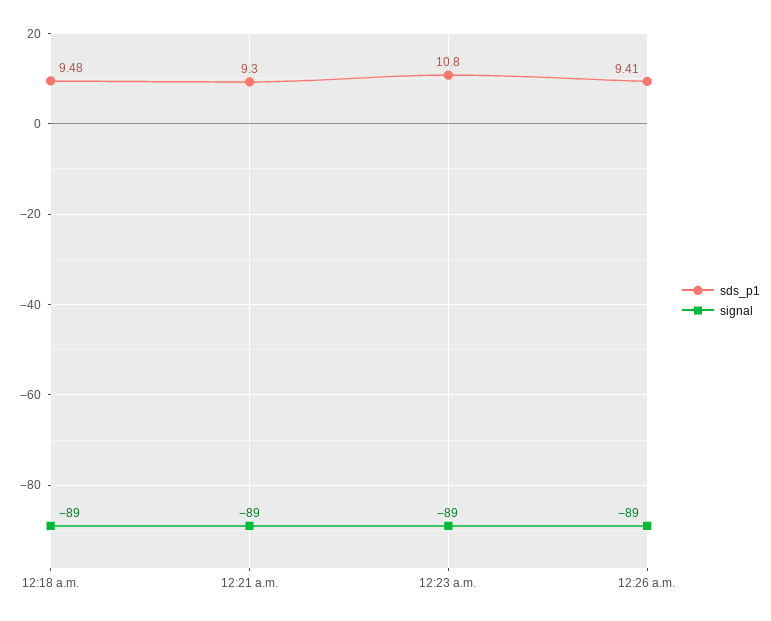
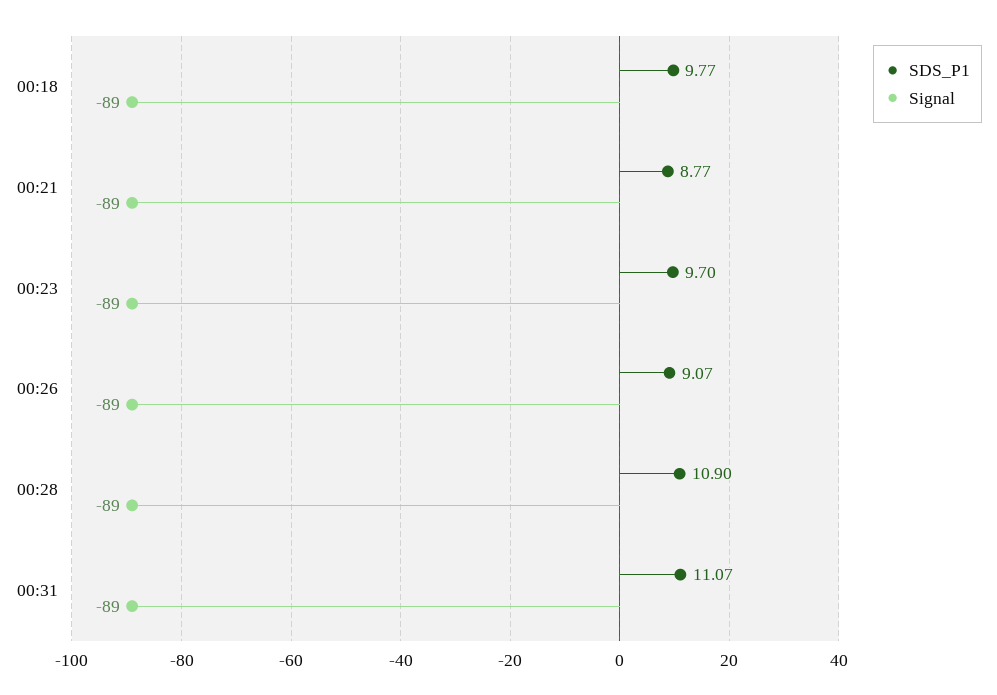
sds_p1, 12:18 a.m.: 9.48 -> 9.77
sds_p1, 12:21 a.m.: 9.3 -> 8.77
sds_p1, 12:23 a.m.: 10.8 -> 9.7
sds_p1, 12:26 a.m.: 9.41 -> 9.07
sds_p1, 00:28: none -> 10.9
signal, 00:28: none -> -89
sds_p1, 00:31: none -> 11.07
signal, 00:31: none -> -89

